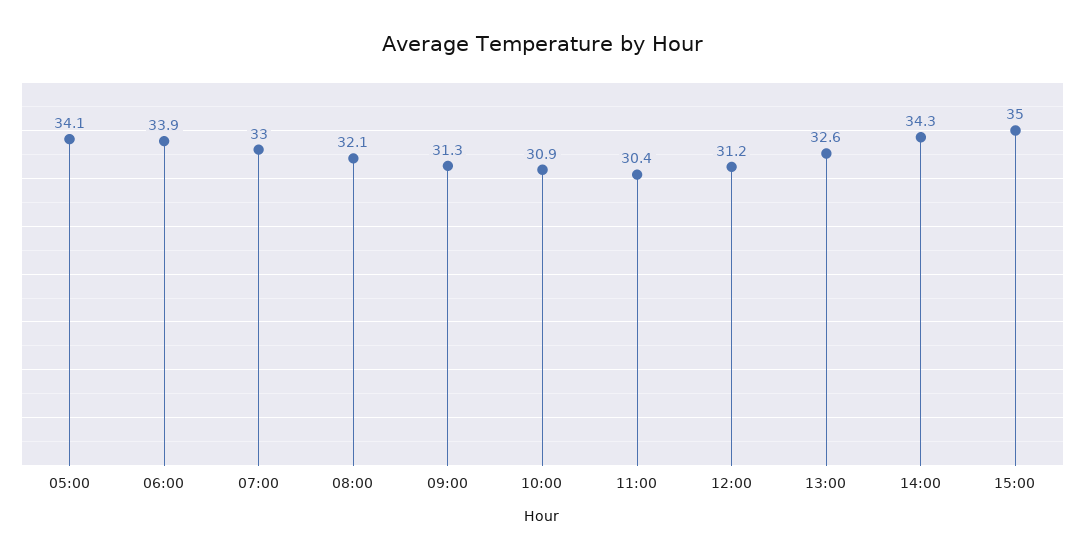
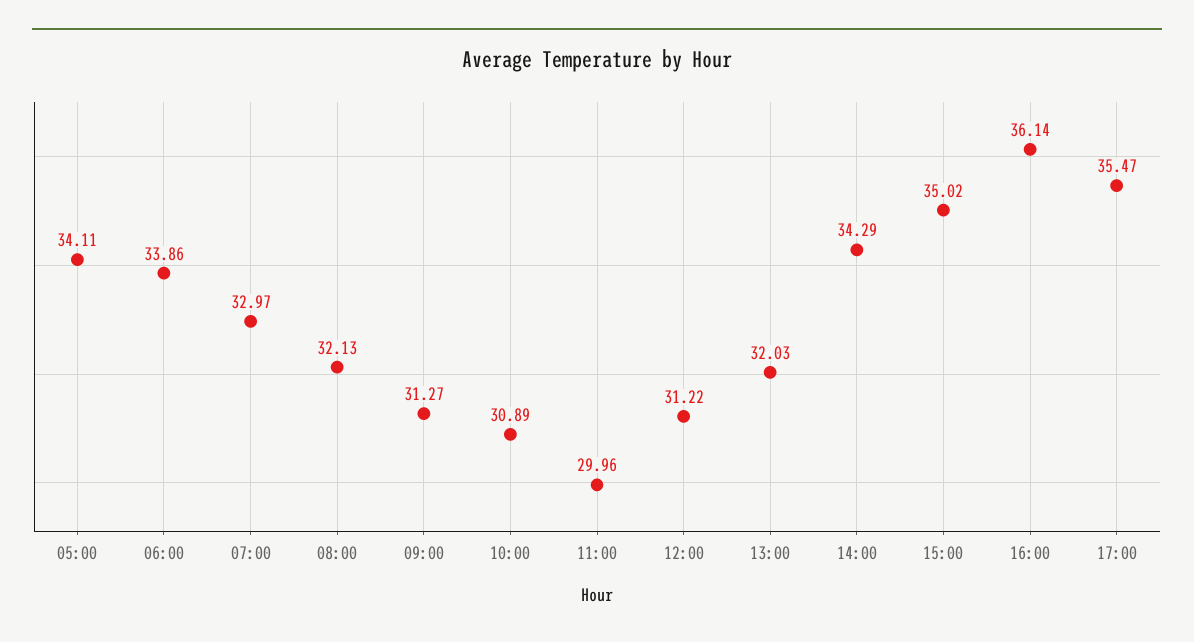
11:00: 30.4 -> 29.96
13:00: 32.6 -> 32.03
16:00: none -> 36.14
17:00: none -> 35.47

